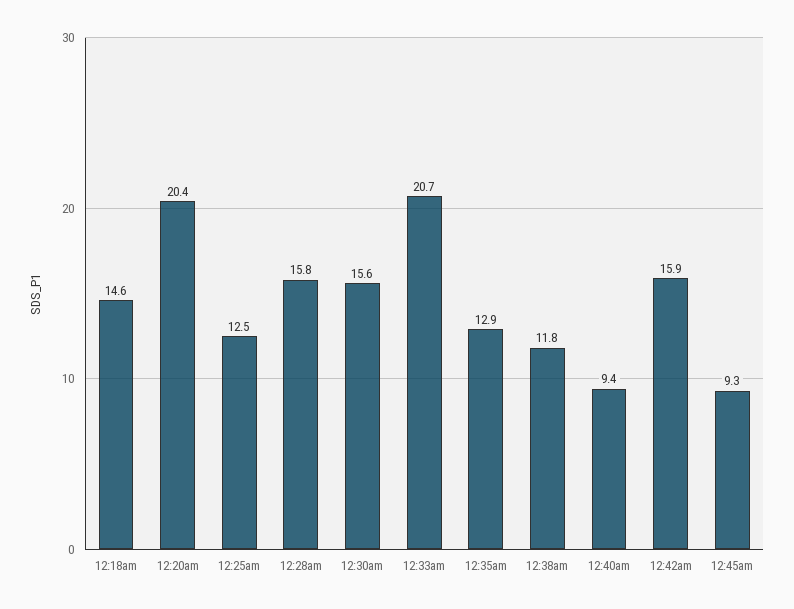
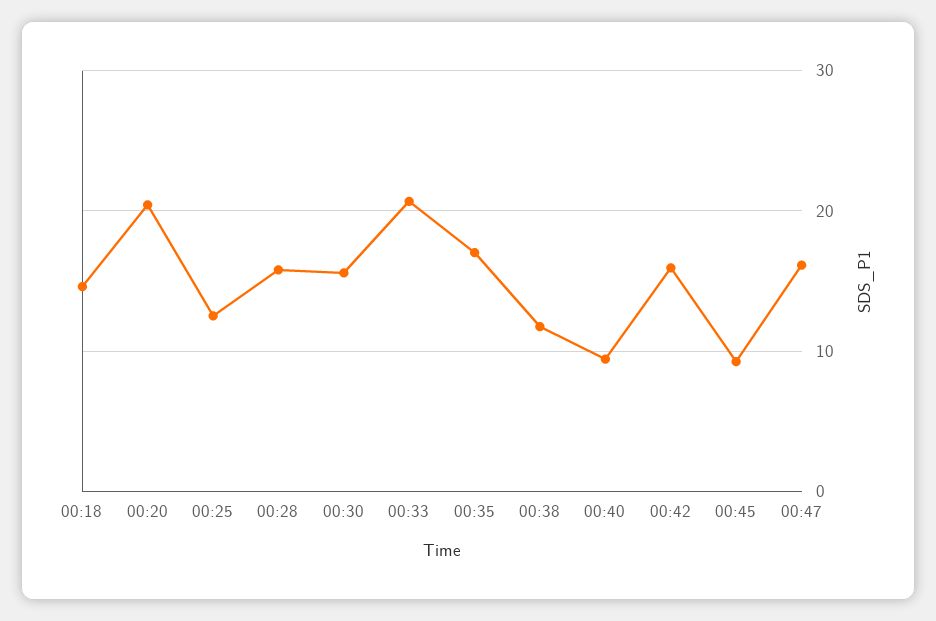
12:35am: 12.9 -> 17
00:47: none -> 16

